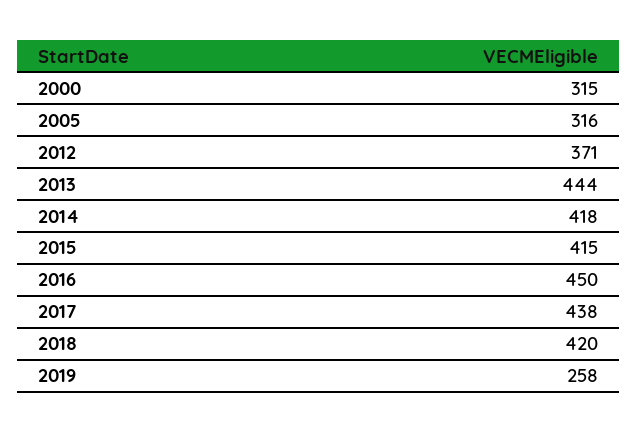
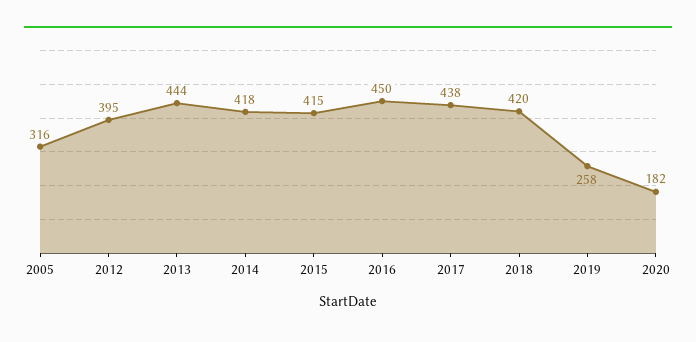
2000: 315 -> none
2012: 371 -> 395
2020: none -> 182

